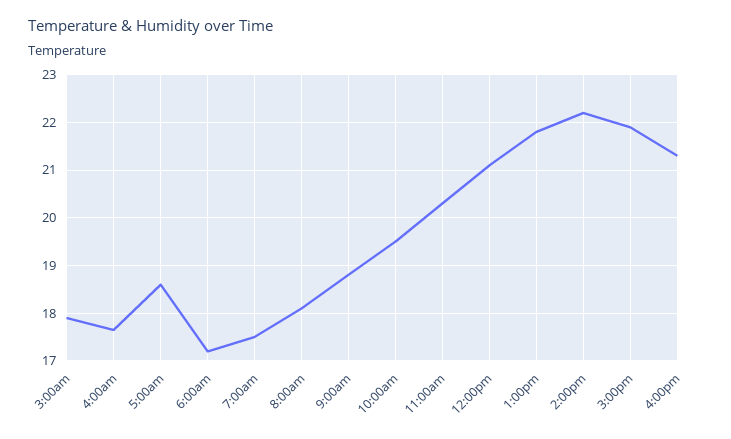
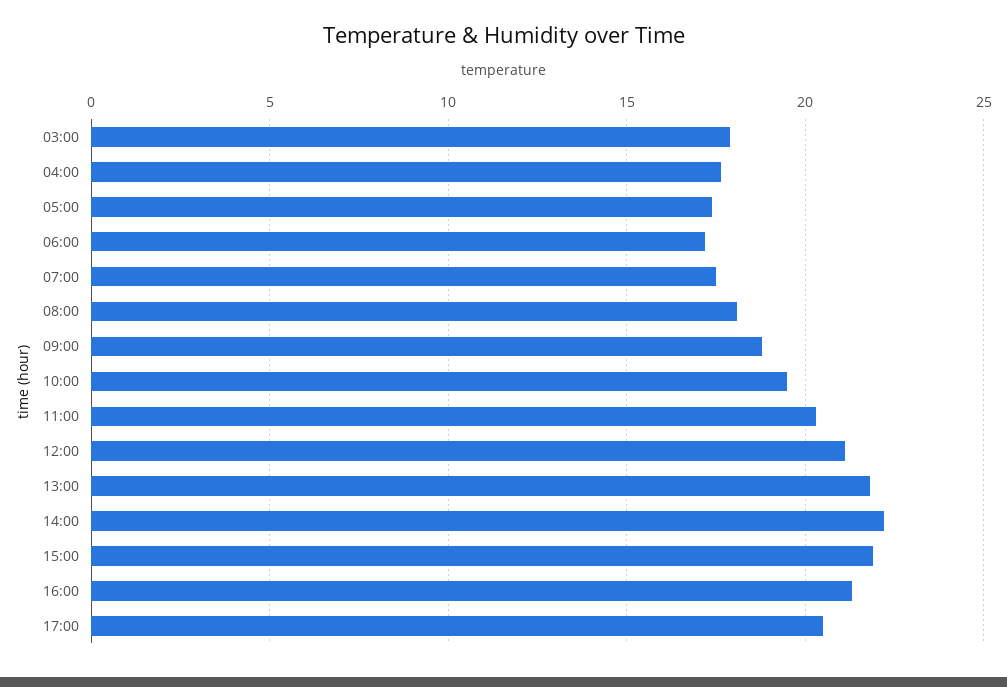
5:00am: 18.6 -> 17.5
17:00: none -> 20.5

